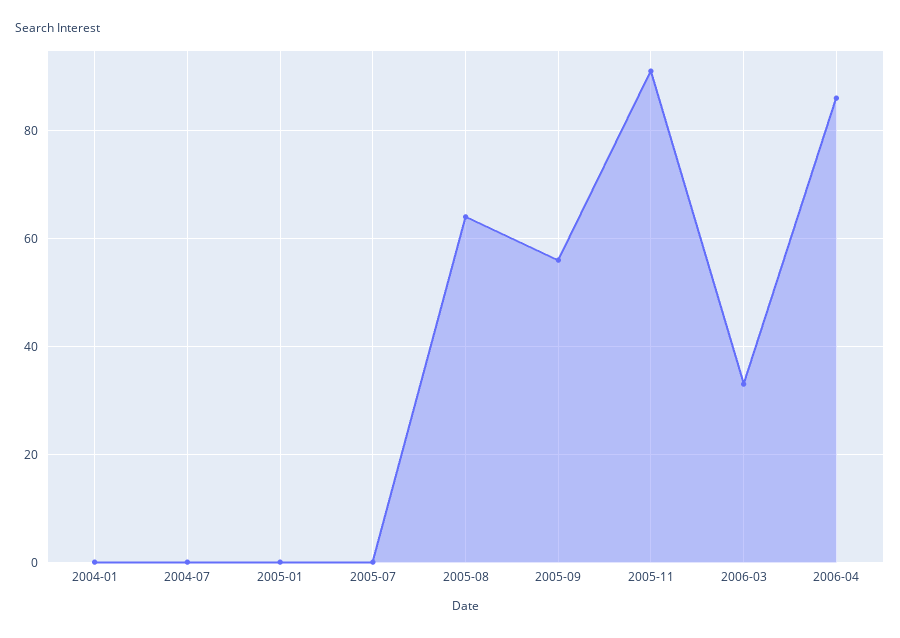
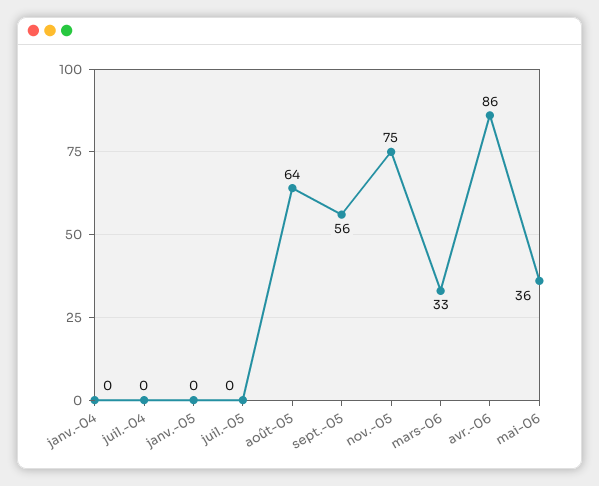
2005-11: 90 -> 75
mai-06: none -> 36

